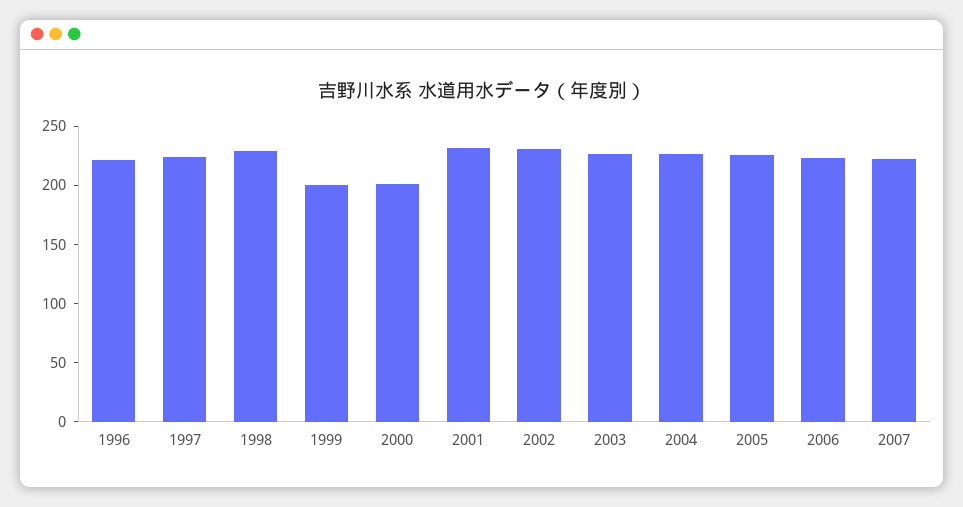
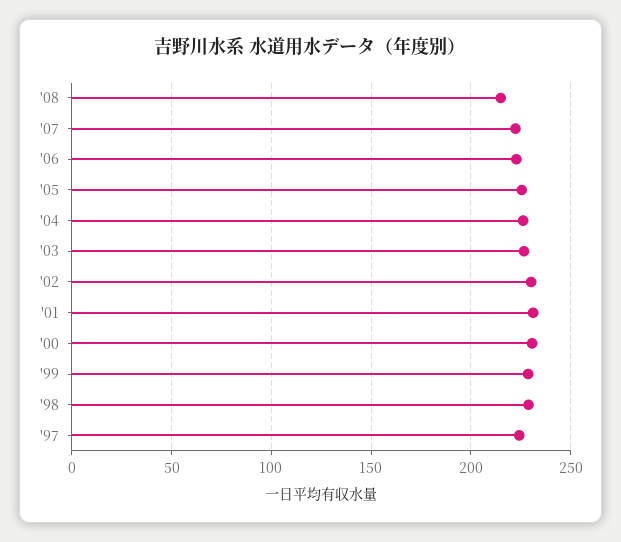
1996: 220 -> none
1999: 200 -> 230
2000: 200 -> 230
'08: none -> 215

